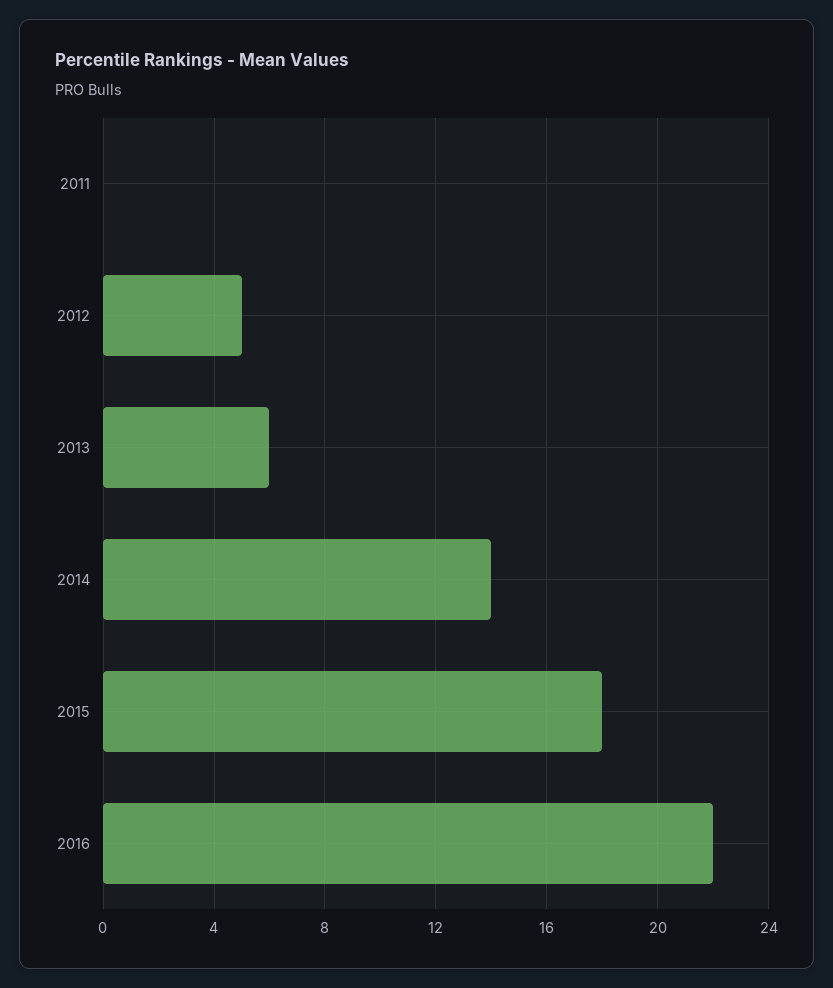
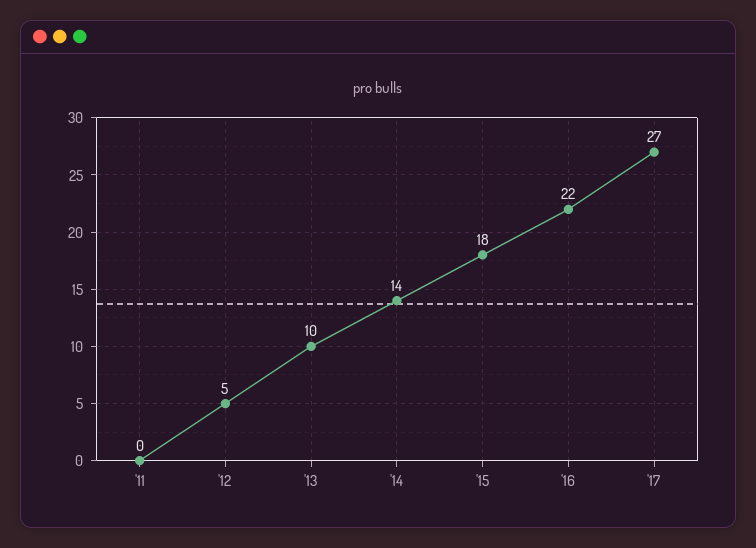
2013: 6 -> 10
'17: none -> 27

